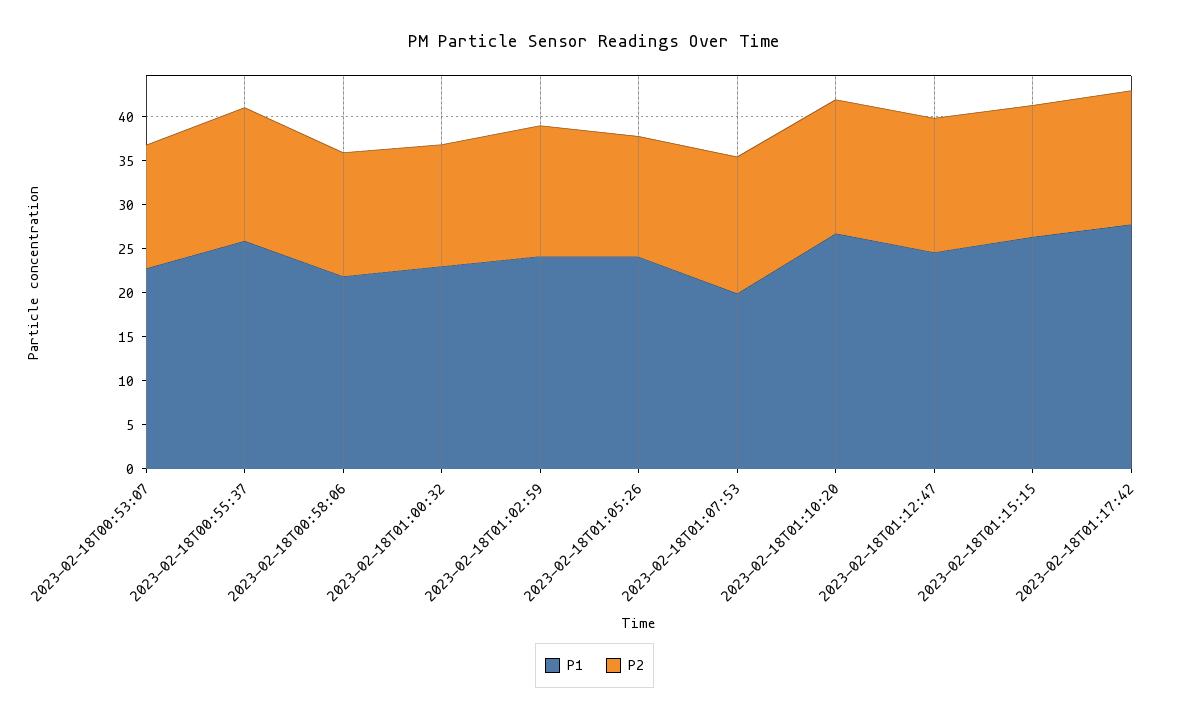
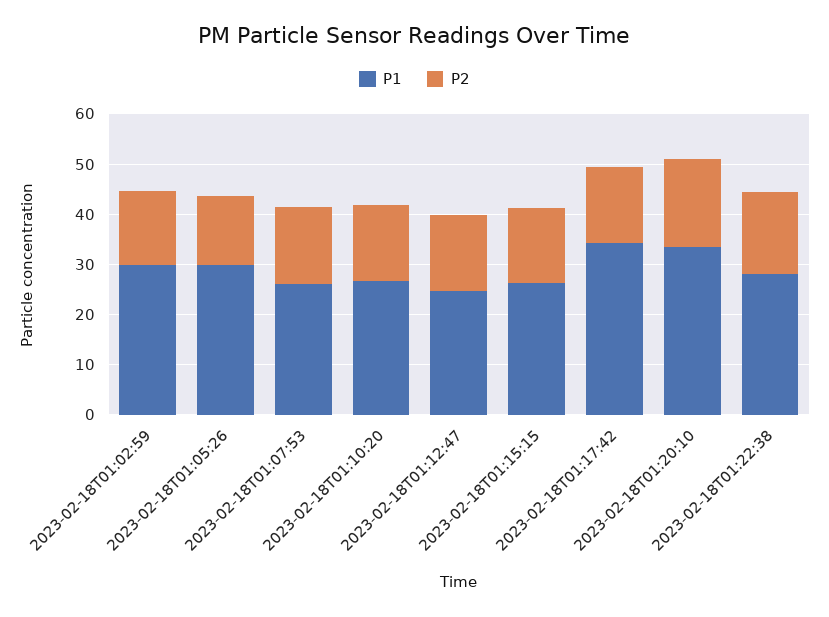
P1, 2023-02-18T00:53:07: 23 -> none
P2, 2023-02-18T00:53:07: 14 -> none
P1, 2023-02-18T00:55:37: 26 -> none
P2, 2023-02-18T00:55:37: 15 -> none
P1, 2023-02-18T00:58:06: 22 -> none
P2, 2023-02-18T00:58:06: 14 -> none
P1, 2023-02-18T01:00:32: 23 -> none
P2, 2023-02-18T01:00:32: 14 -> none
P1, 2023-02-18T01:02:59: 24 -> 30
P1, 2023-02-18T01:05:26: 24 -> 30
P1, 2023-02-18T01:07:53: 20 -> 26
P1, 2023-02-18T01:17:42: 28 -> 34
P1, 2023-02-18T01:20:10: none -> 34
P2, 2023-02-18T01:20:10: none -> 18
P1, 2023-02-18T01:22:38: none -> 28
P2, 2023-02-18T01:22:38: none -> 16

